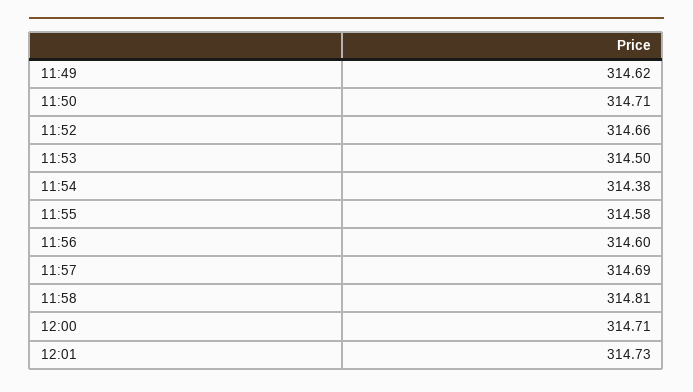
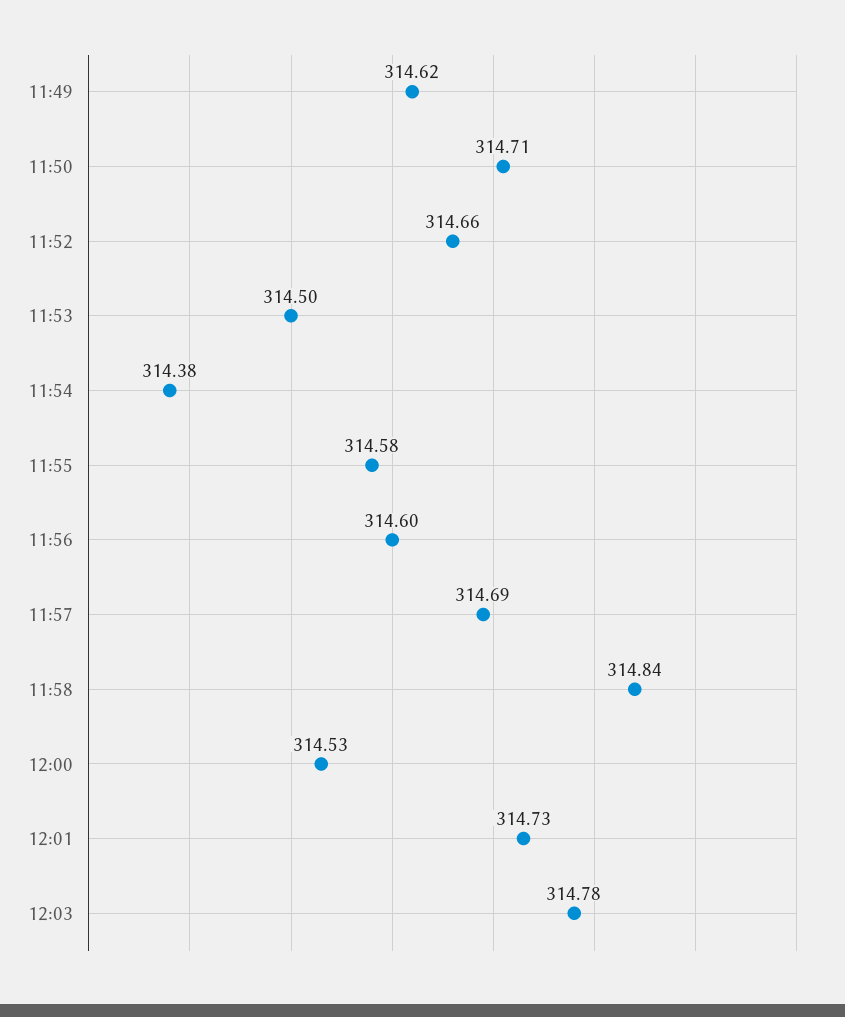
11:58: 314.81 -> 314.84
12:00: 314.71 -> 314.53
12:03: none -> 314.78

